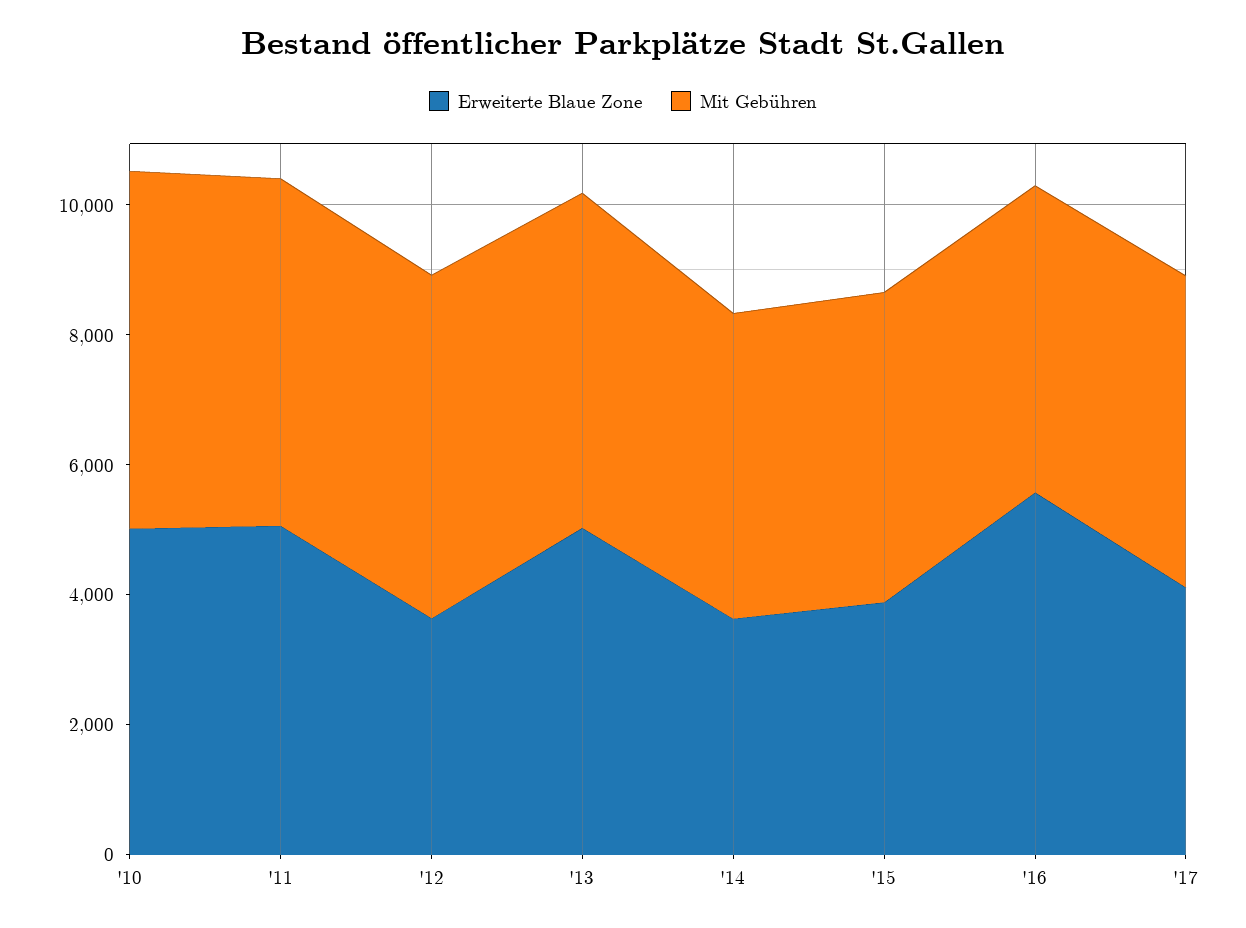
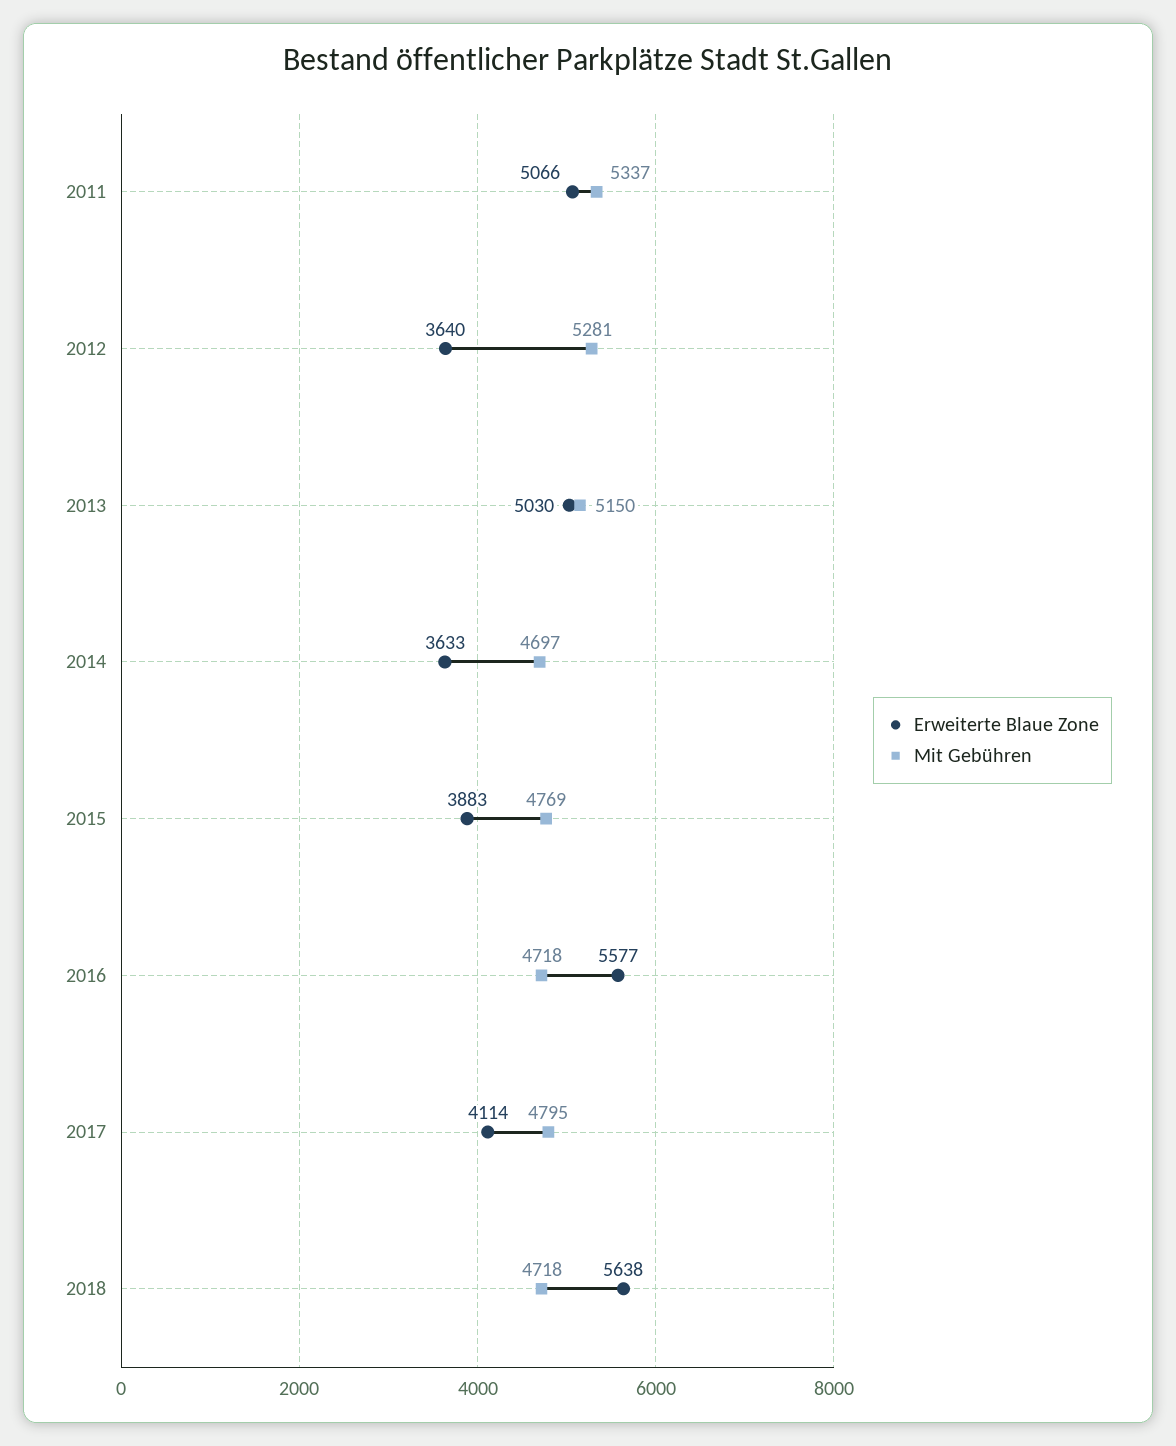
Erweiterte Blaue Zone, '10: 5000 -> none
Mit Gebühren, '10: 5500 -> none
Erweiterte Blaue Zone, 2018: none -> 5638
Mit Gebühren, 2018: none -> 4718

